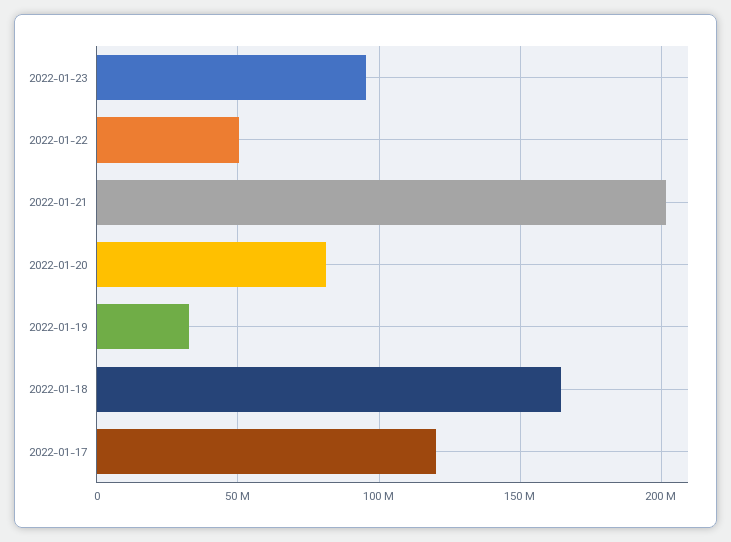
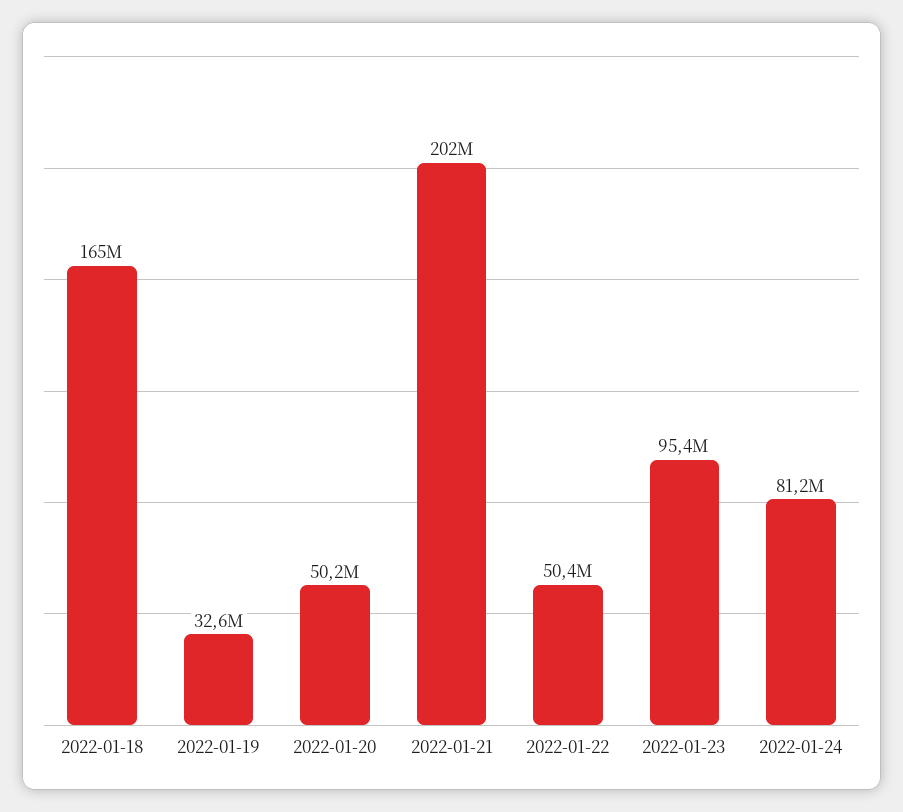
2022-01-20: 80000000 -> 50200000
2022-01-17: 120000000 -> none
2022-01-24: none -> 81200000

